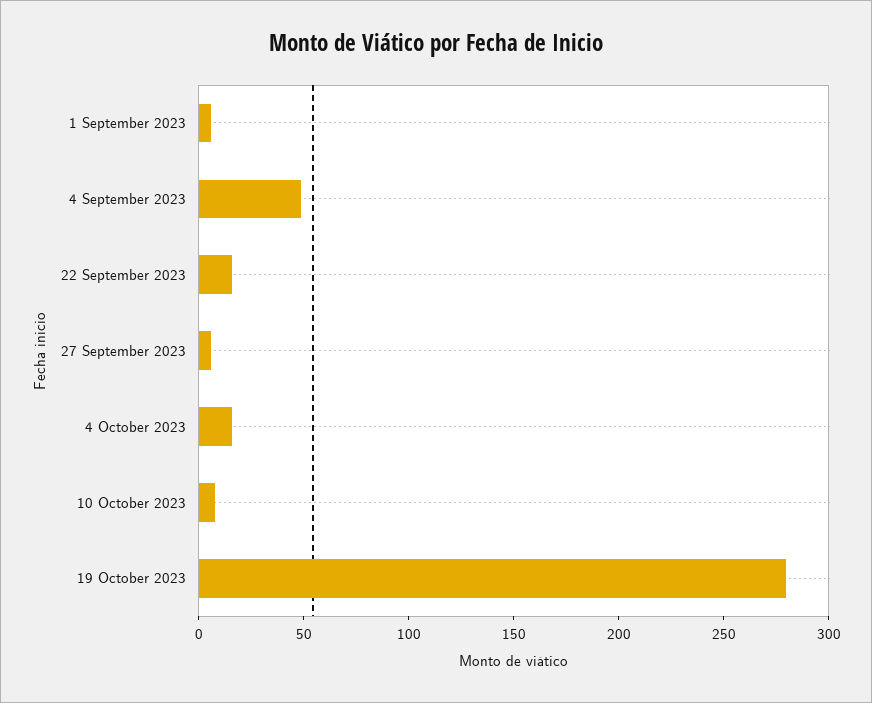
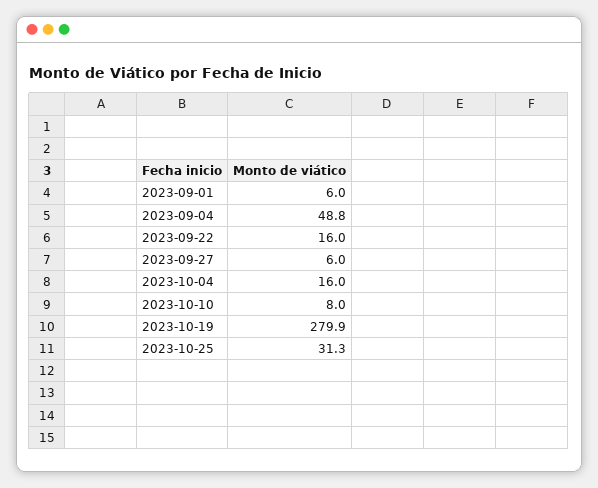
2023-10-25: none -> 31.3

